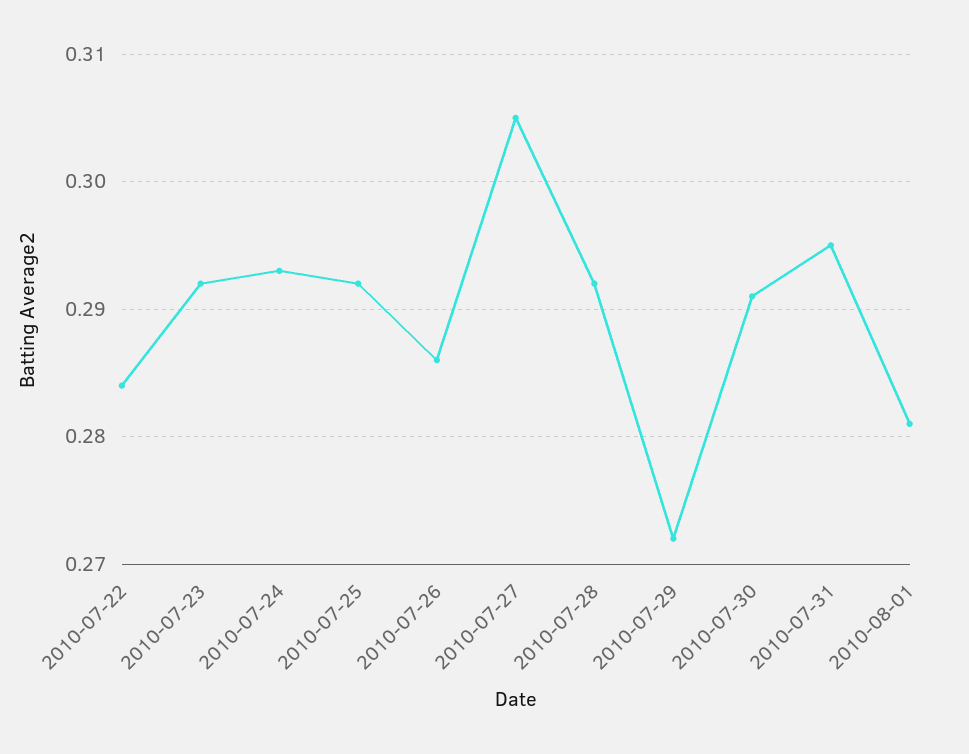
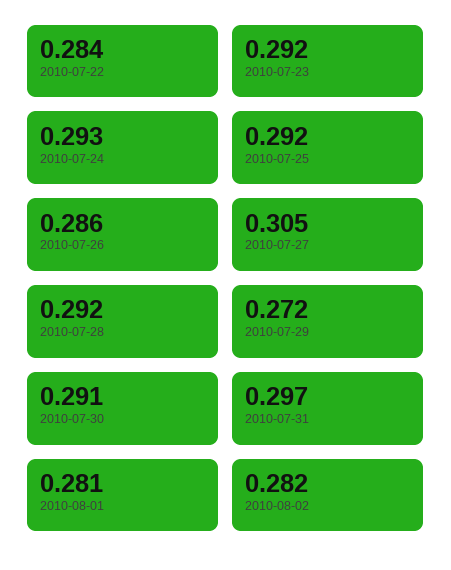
2010-07-31: 0.295 -> 0.297
2010-08-02: none -> 0.282

